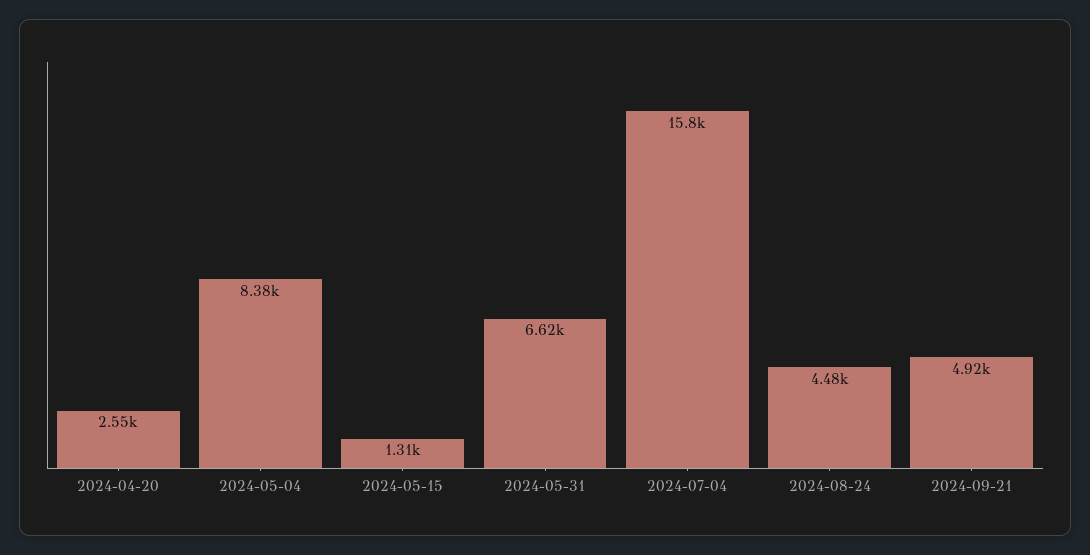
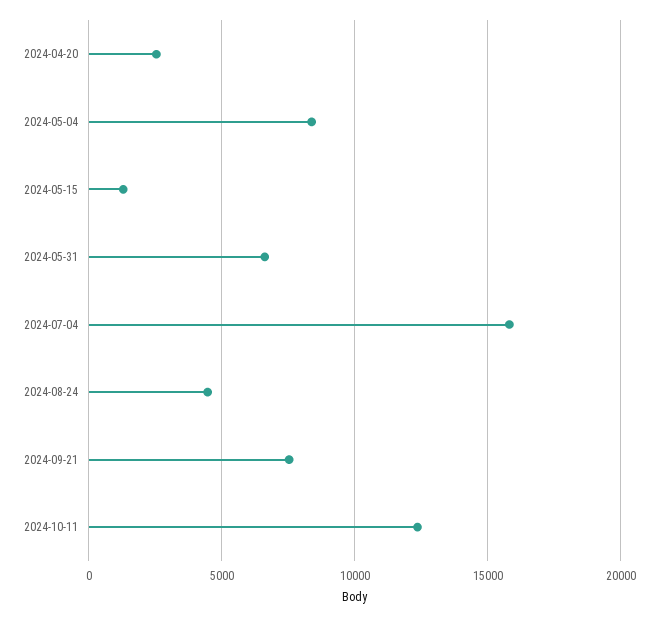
2024-09-21: 4920 -> 7500
2024-10-11: none -> 12500

